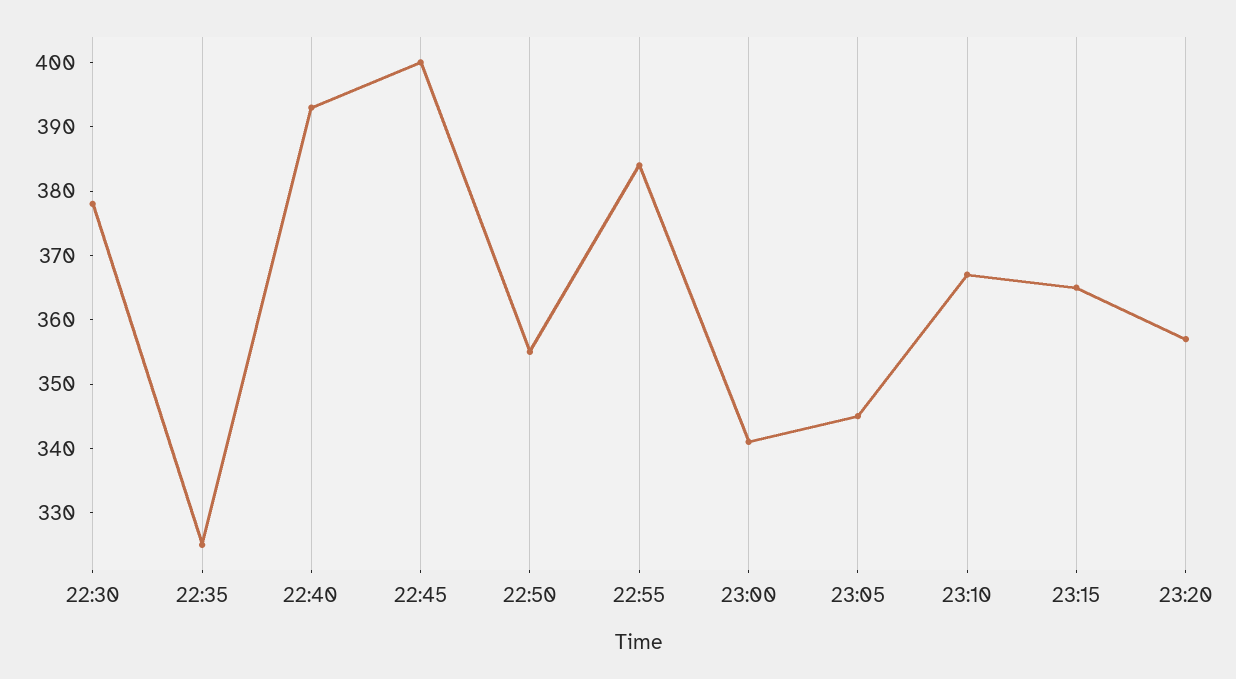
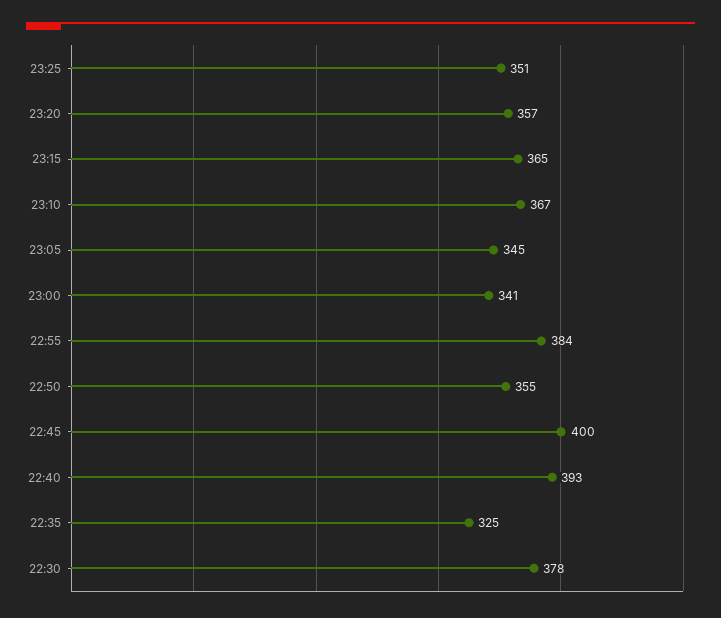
23:25: none -> 351

